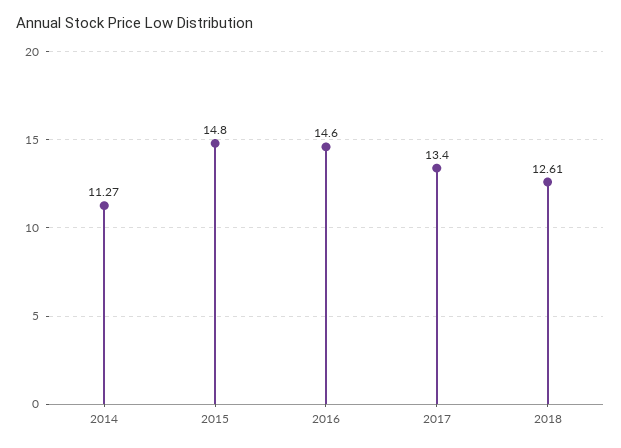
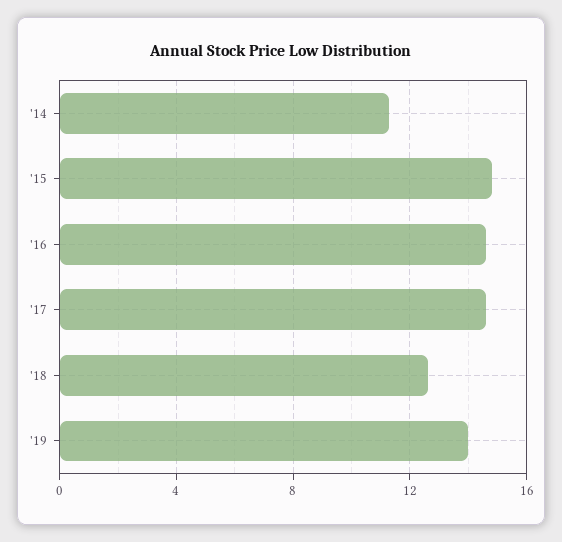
2017: 13.4 -> 14.5
'19: none -> 14

